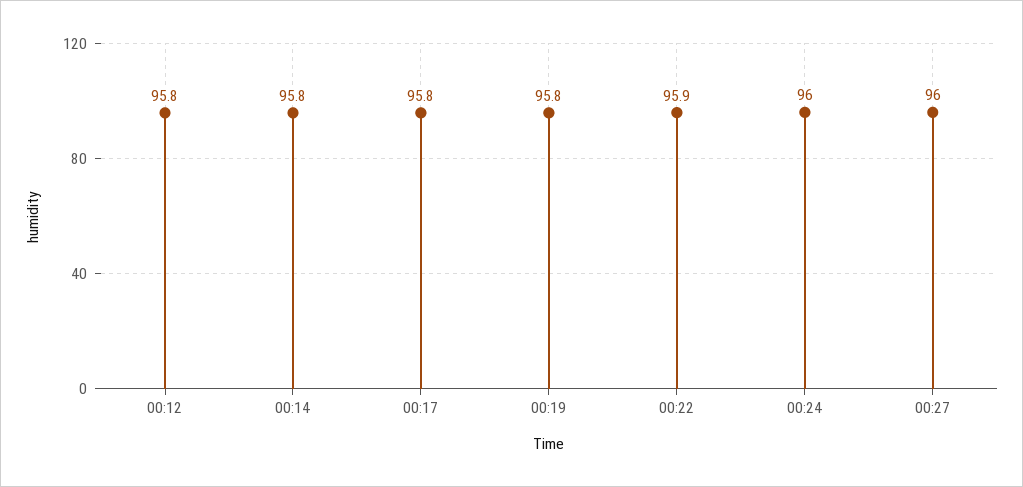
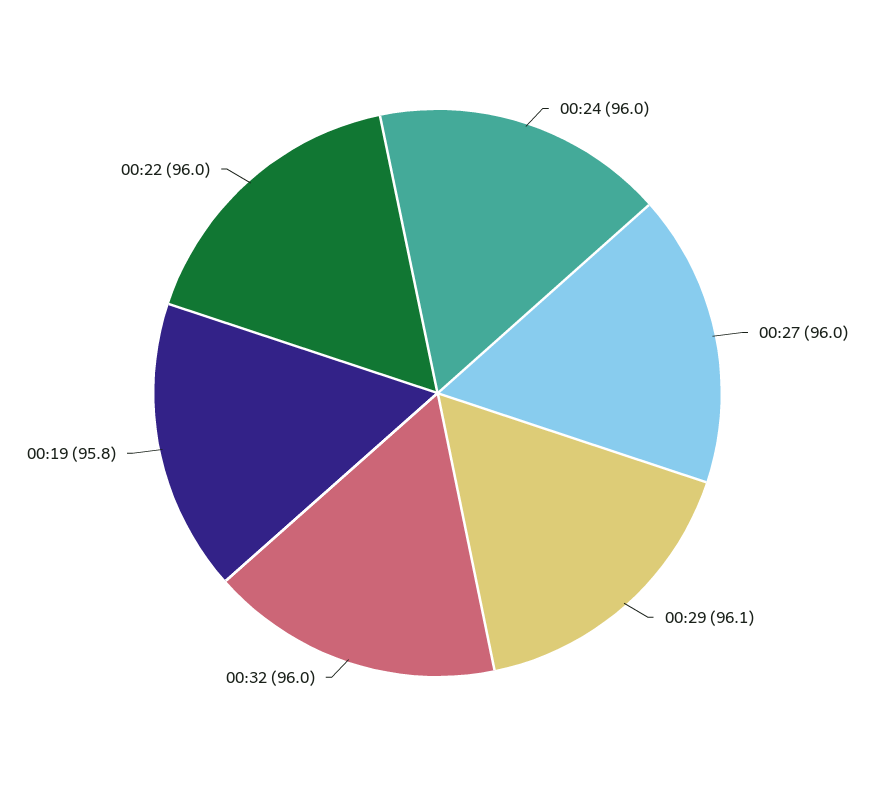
00:12: 95.8 -> none
00:14: 95.8 -> none
00:17: 95.8 -> none
00:22: 95.9 -> 96
00:29: none -> 96.1
00:32: none -> 96

